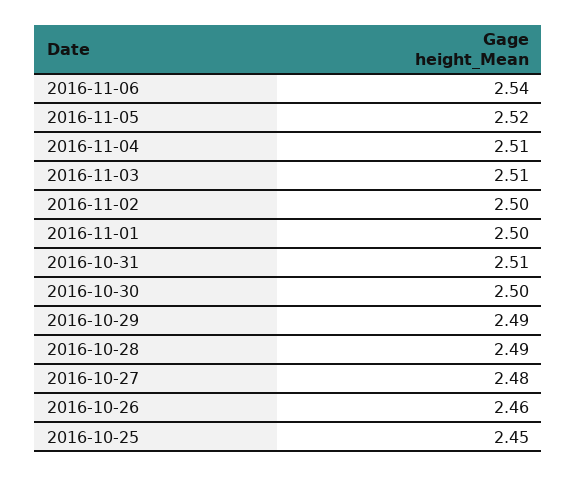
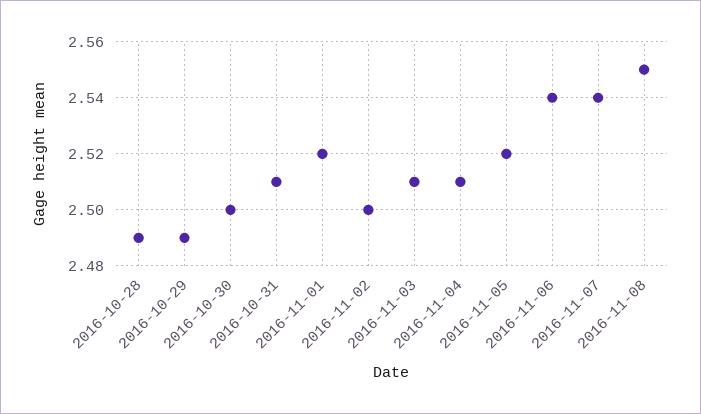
2016-11-01: 2.5 -> 2.52
2016-10-27: 2.48 -> none
2016-10-26: 2.46 -> none
2016-10-25: 2.45 -> none
2016-11-07: none -> 2.54
2016-11-08: none -> 2.55

